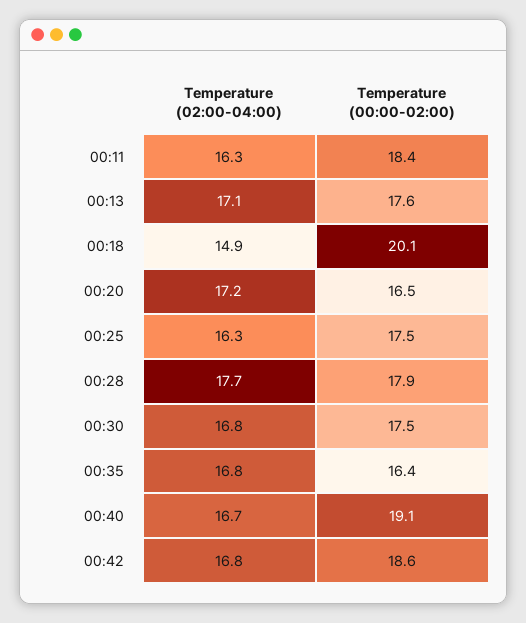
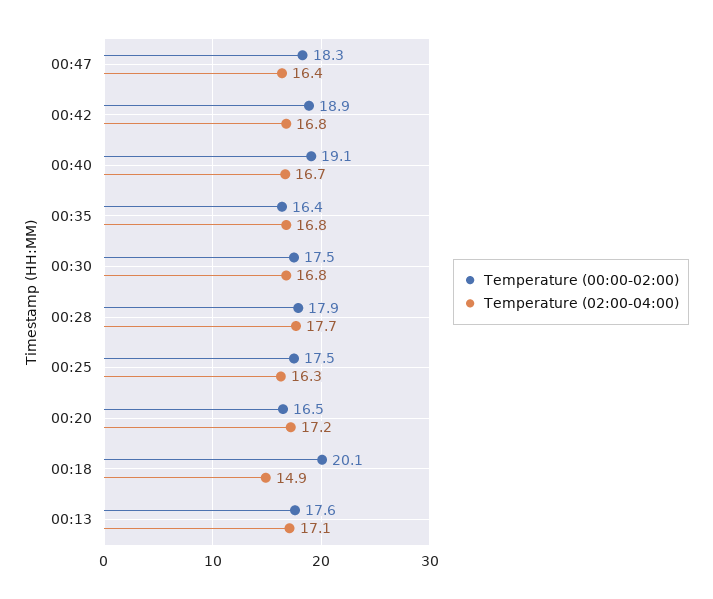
Temperature (02:00-04:00), 00:11: 16.3 -> none
Temperature (00:00-02:00), 00:11: 18.4 -> none
Temperature (00:00-02:00), 00:42: 18.6 -> 18.9
Temperature (00:00-02:00), 00:47: none -> 18.3
Temperature (02:00-04:00), 00:47: none -> 16.4

